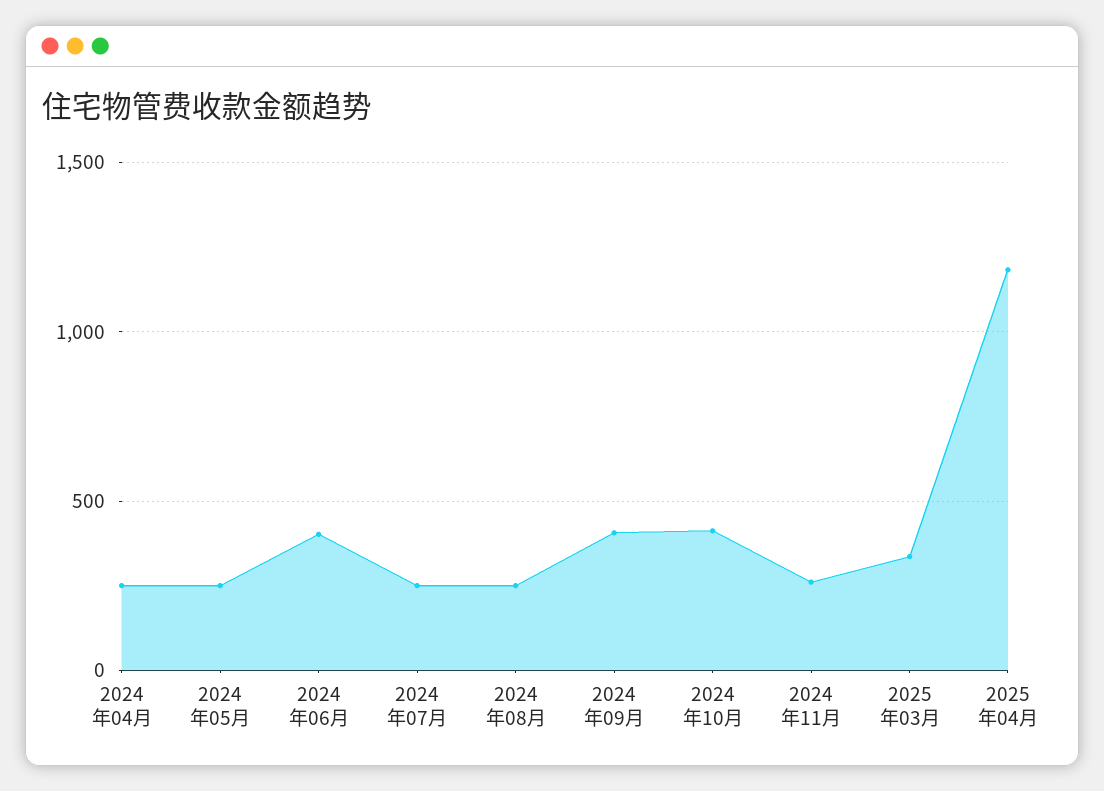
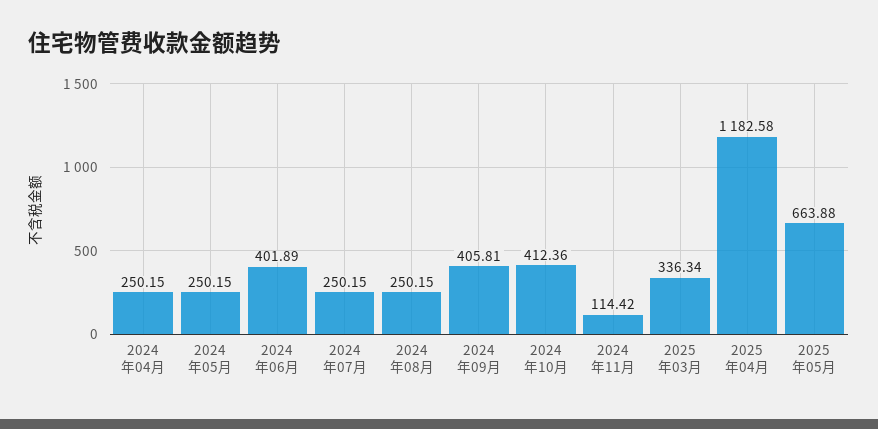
2024年11月: 250 -> 114.42
2025年05月: none -> 663.88

